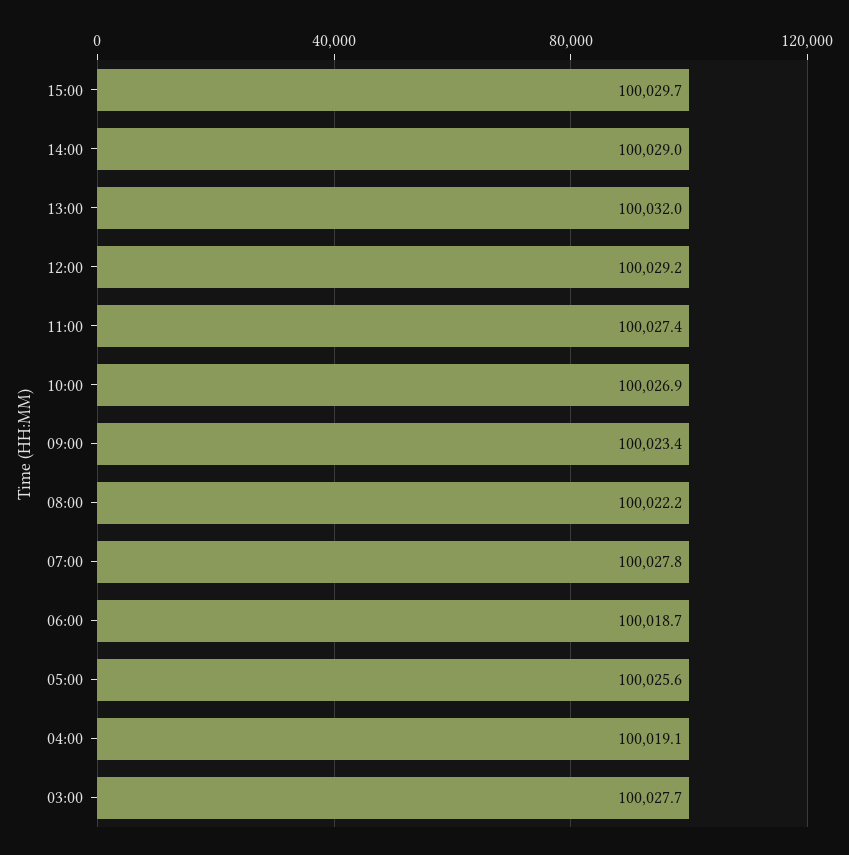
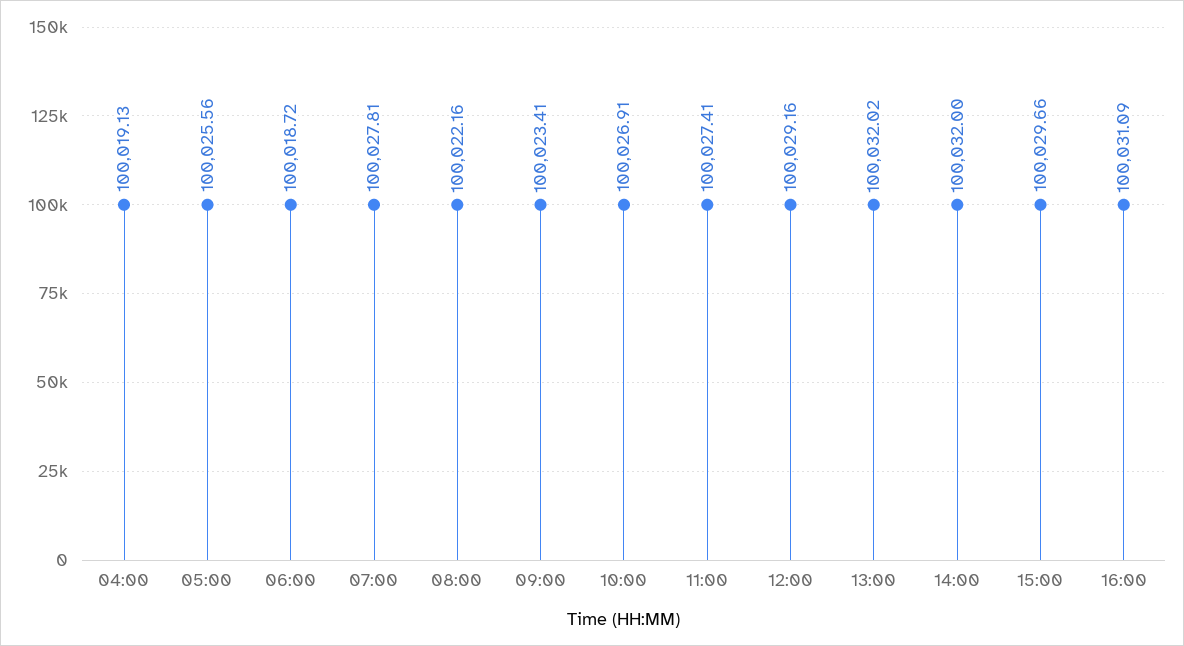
14:00: 100029 -> 100032
03:00: 100027.7 -> none
16:00: none -> 100031.09

